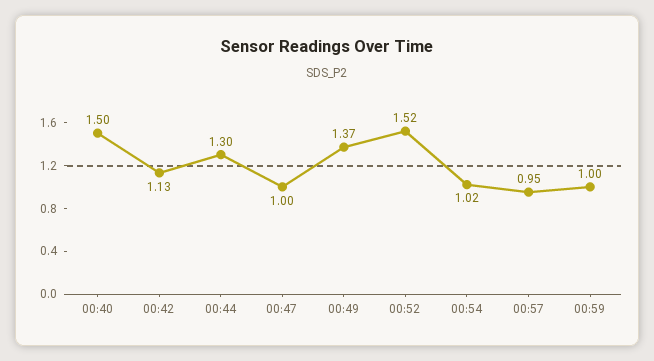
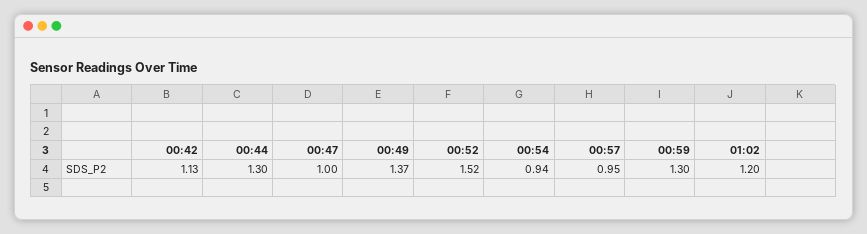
00:40: 1.5 -> none
00:54: 1.02 -> 0.94
00:59: 1 -> 1.3
01:02: none -> 1.2

